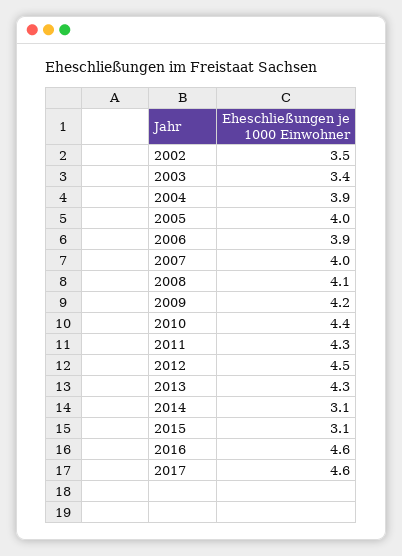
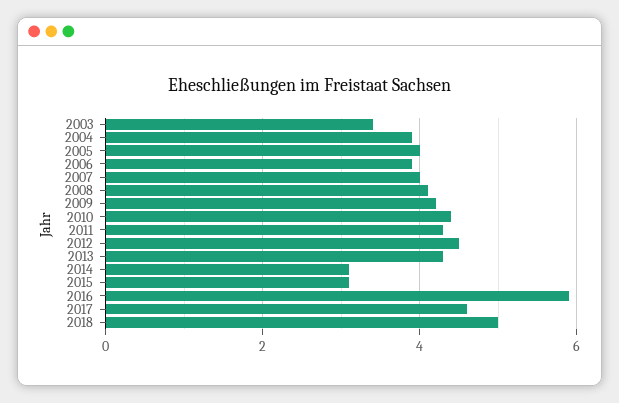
2002: 3.5 -> none
2016: 4.6 -> 6
2018: none -> 5

